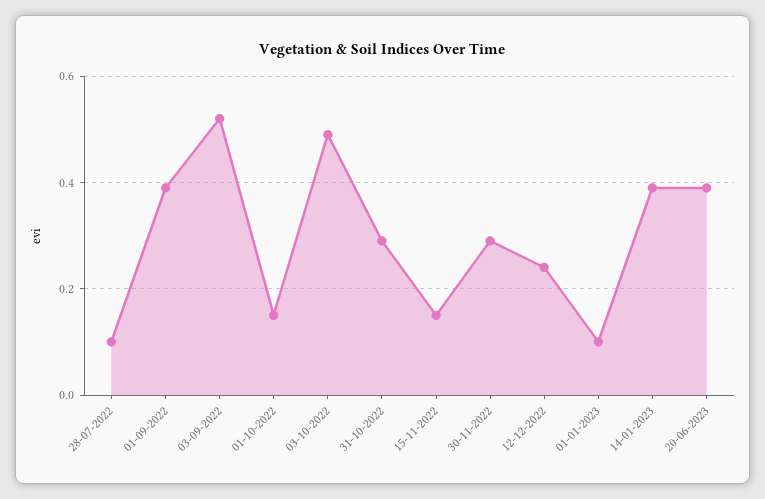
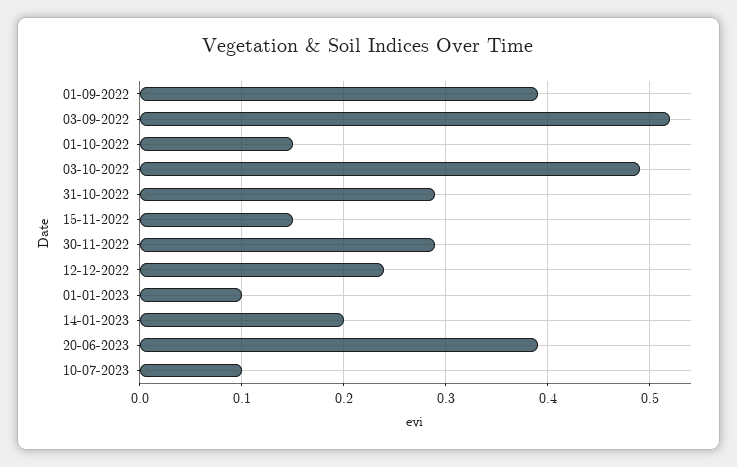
28-07-2022: 0.1 -> none
14-01-2023: 0.4 -> 0.2
10-07-2023: none -> 0.1

